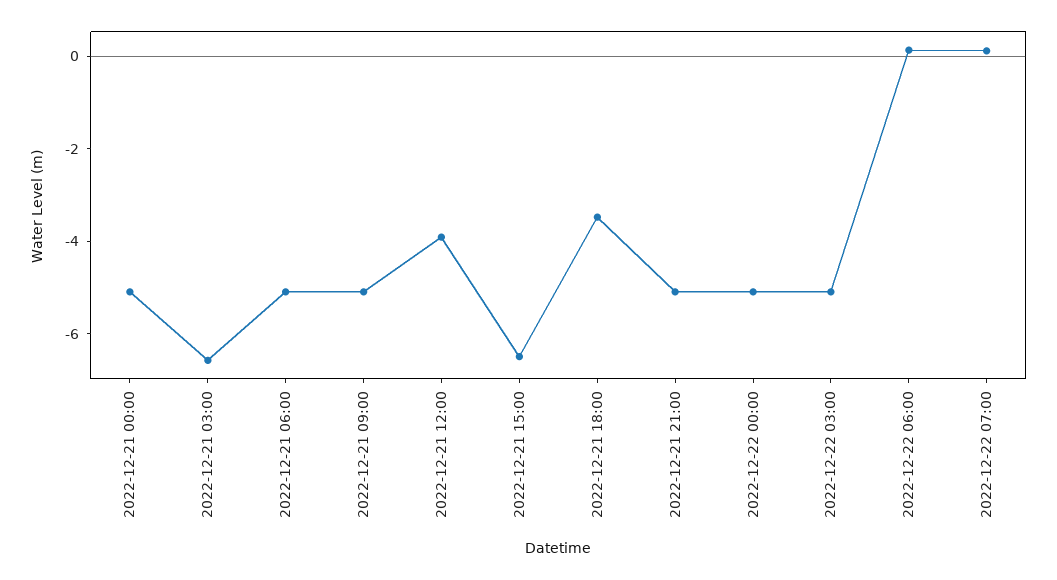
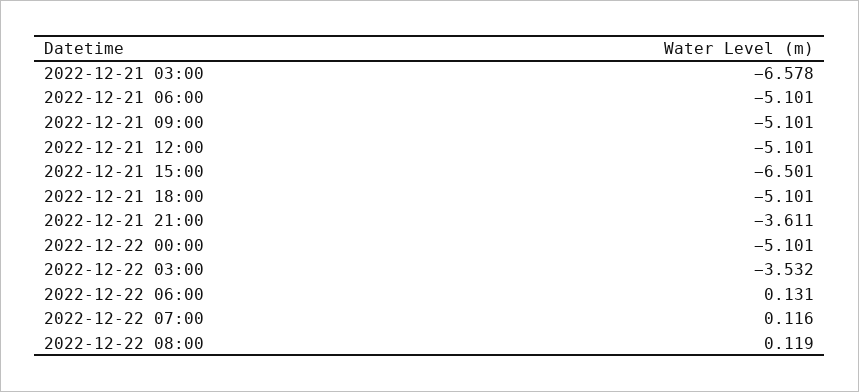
2022-12-21 00:00: -5 -> none
2022-12-21 12:00: -4 -> -5.101
2022-12-21 18:00: -3.5 -> -5.101
2022-12-21 21:00: -5 -> -3.611
2022-12-22 03:00: -5 -> -3.532
2022-12-22 08:00: none -> 0.119

